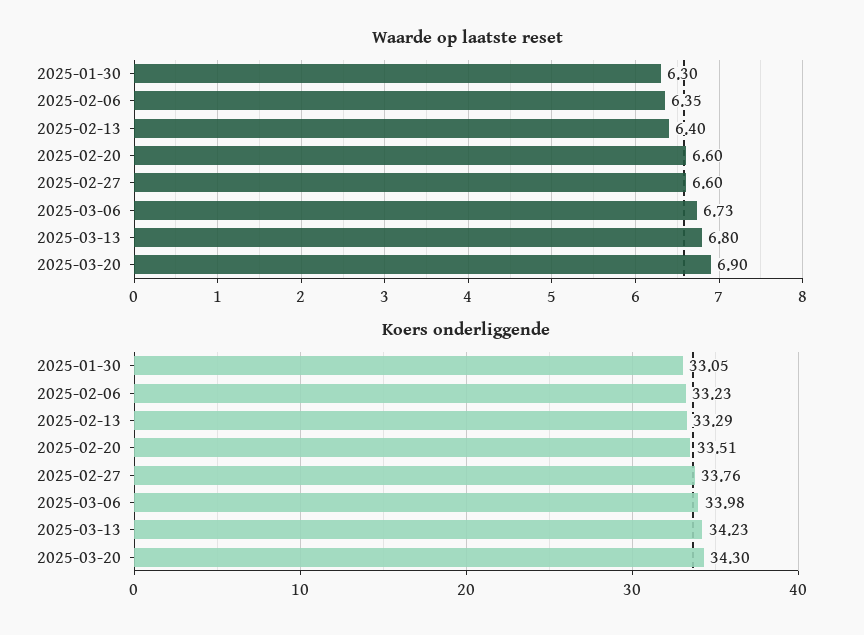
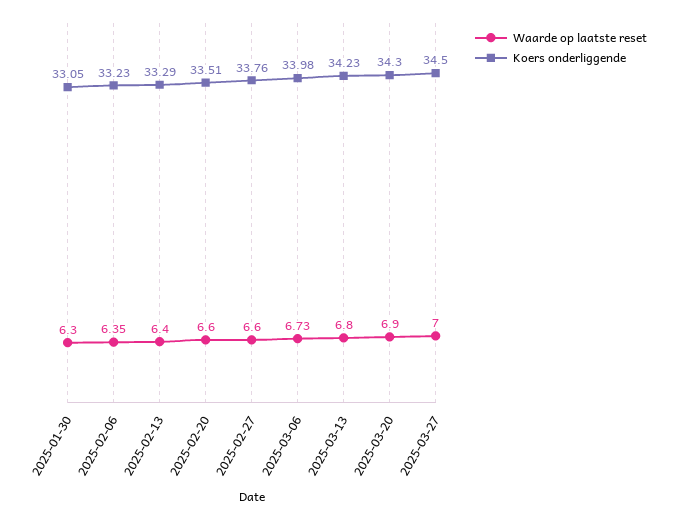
Waarde op laatste reset, 2025-03-27: none -> 7
Koers onderliggende, 2025-03-27: none -> 34.5

